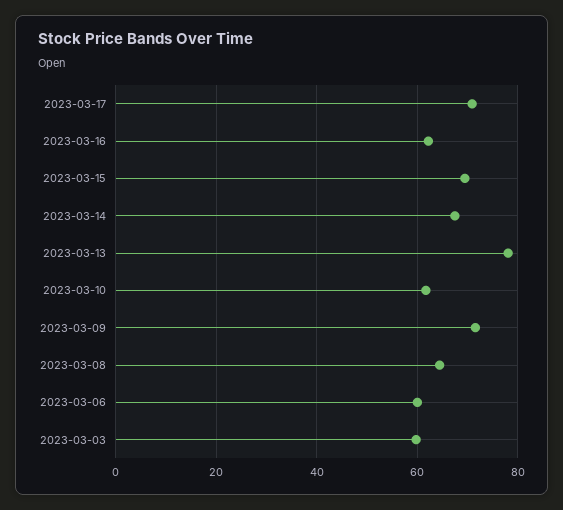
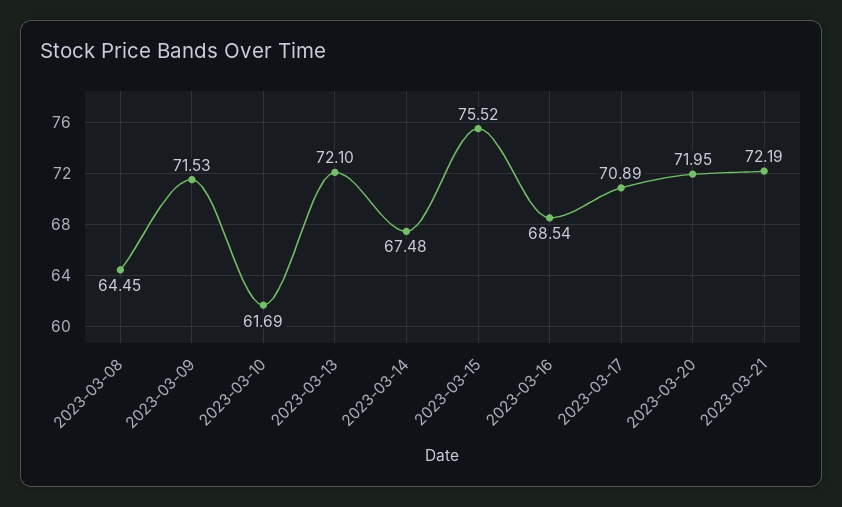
2023-03-16: 62 -> 68.54
2023-03-15: 70 -> 75.52
2023-03-13: 78 -> 72.1
2023-03-06: 60 -> none
2023-03-03: 60 -> none
2023-03-20: none -> 71.95
2023-03-21: none -> 72.19

